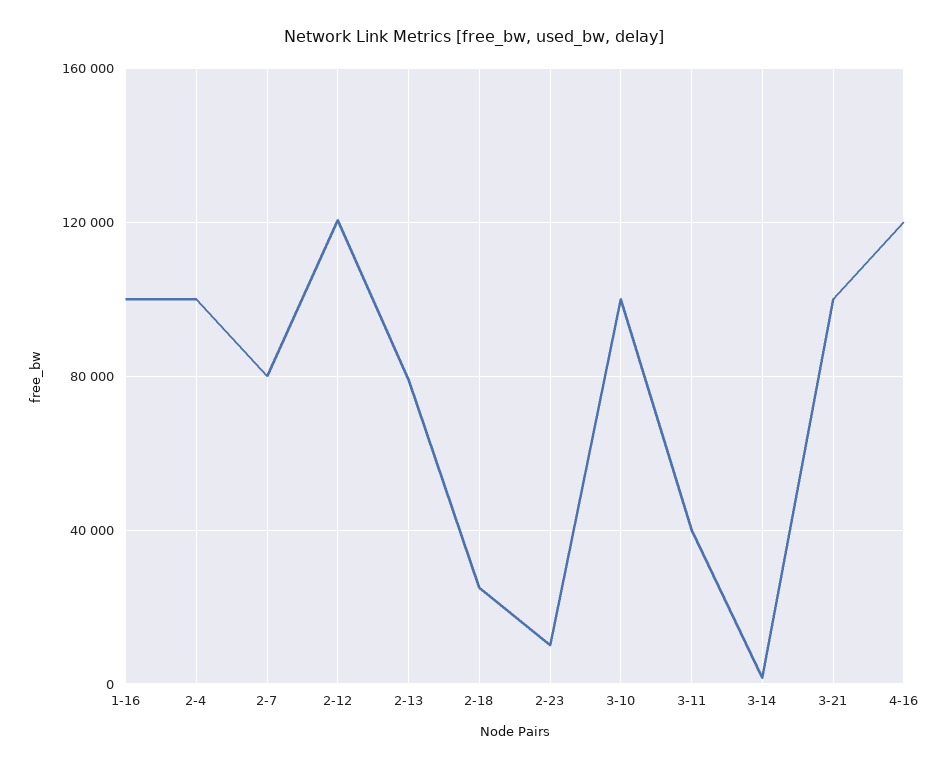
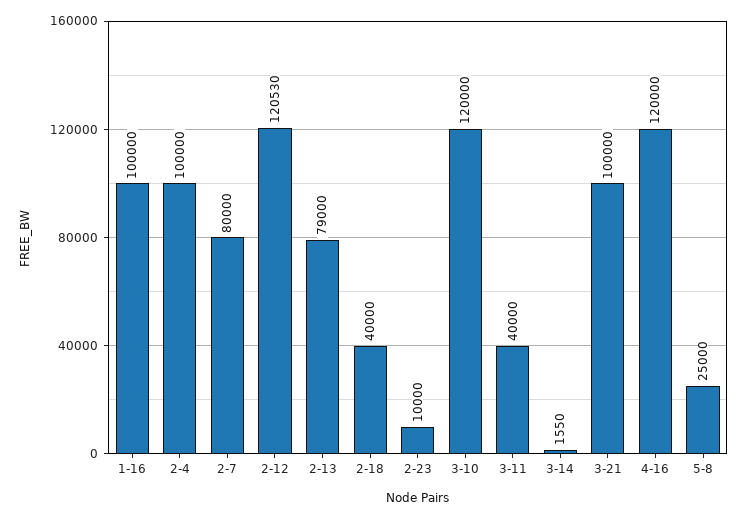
2-18: 25000 -> 40000
3-10: 100000 -> 120000
5-8: none -> 25000

